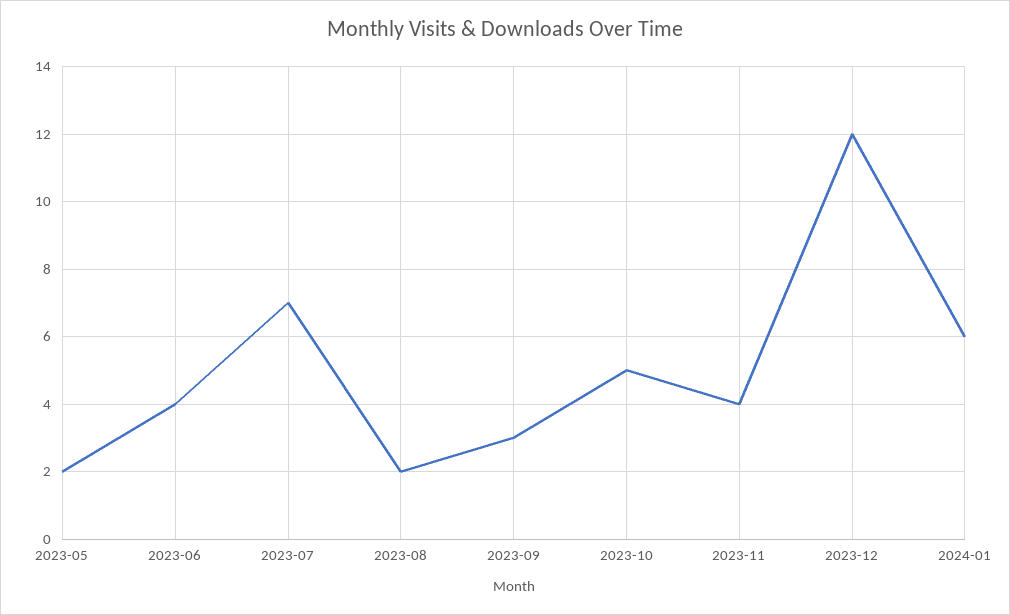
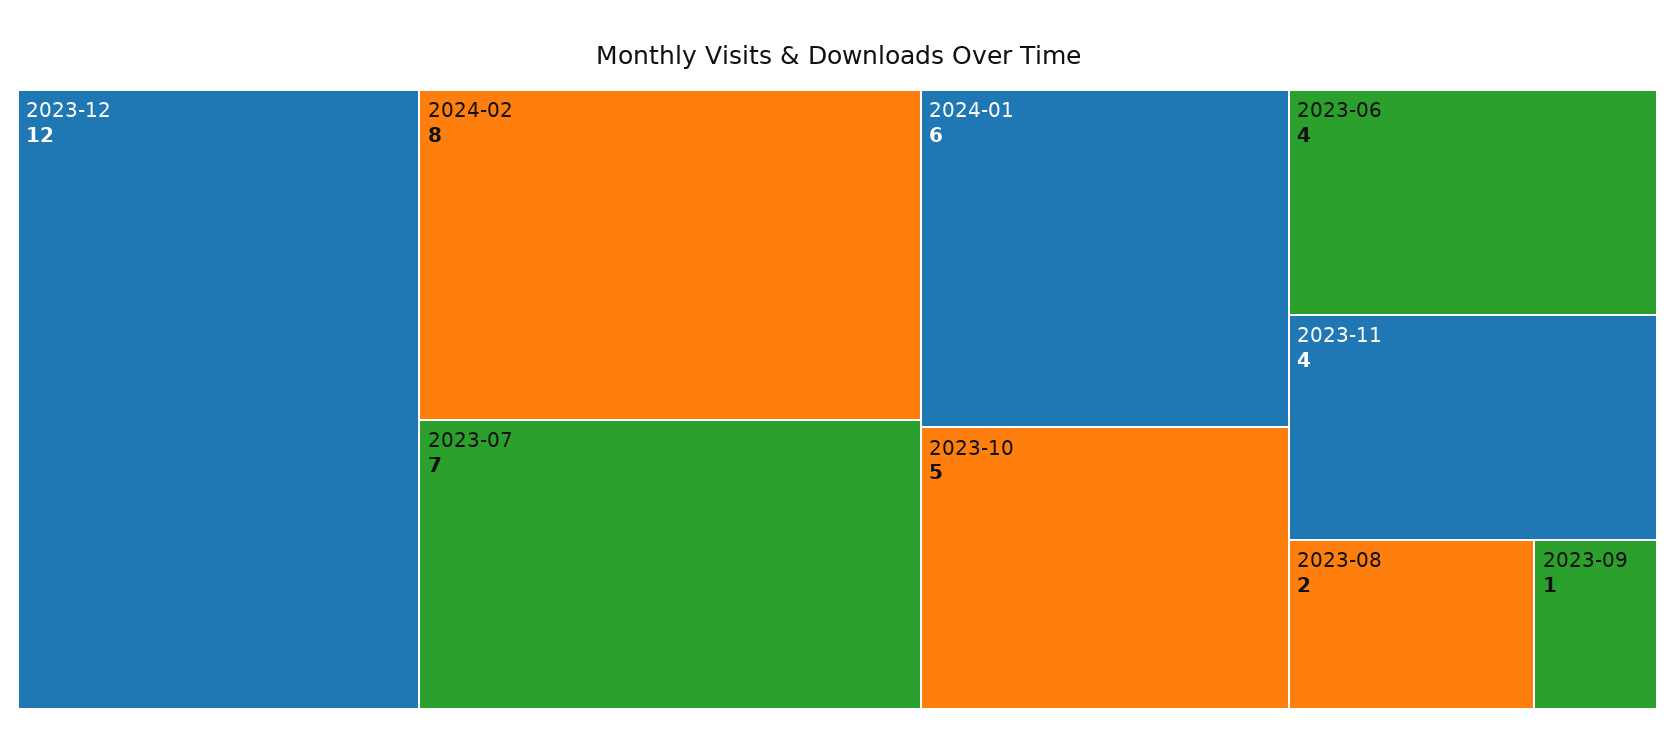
2023-05: 2 -> none
2023-09: 3 -> 1
2024-02: none -> 8

